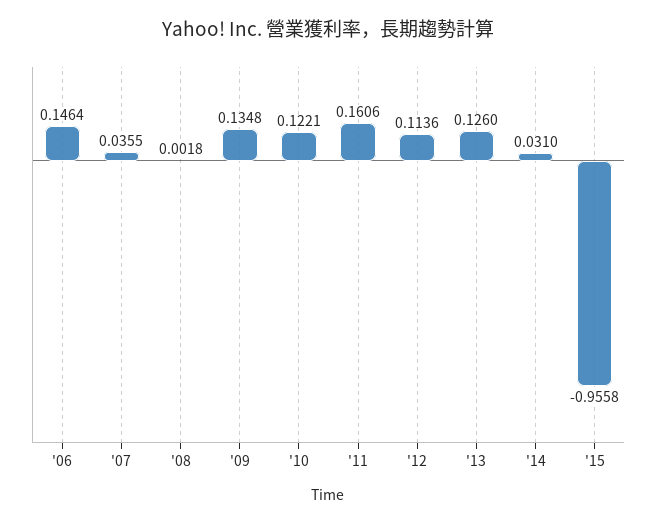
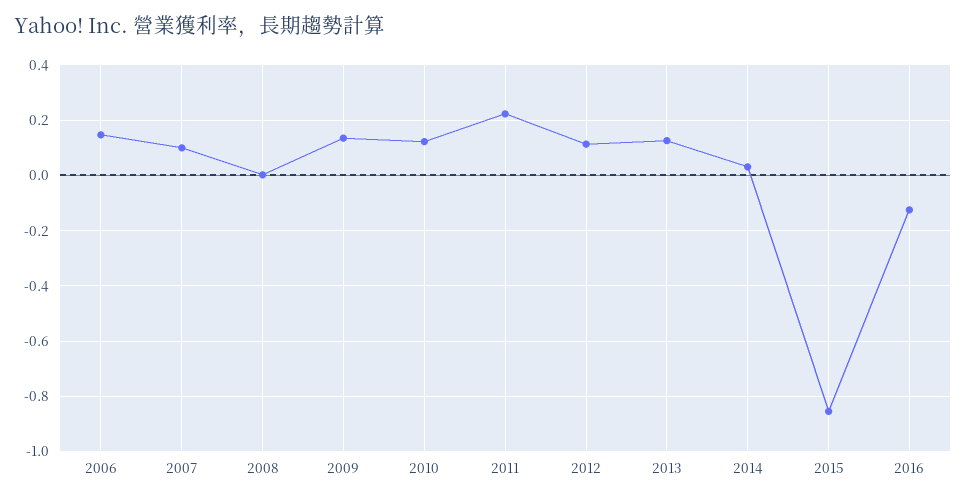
'07: 0.0355 -> 0.1
'11: 0.1606 -> 0.225
'15: -0.9558 -> -0.85
2016: none -> -0.125

